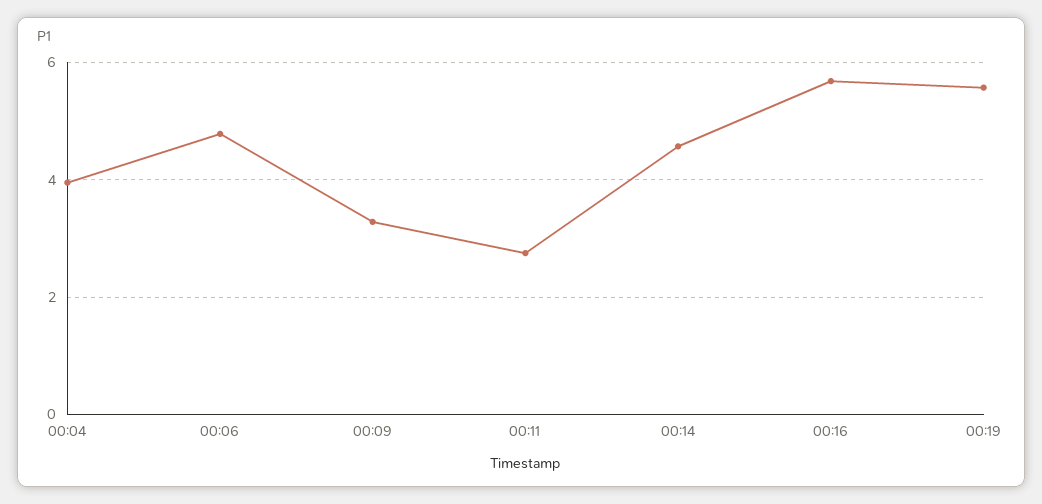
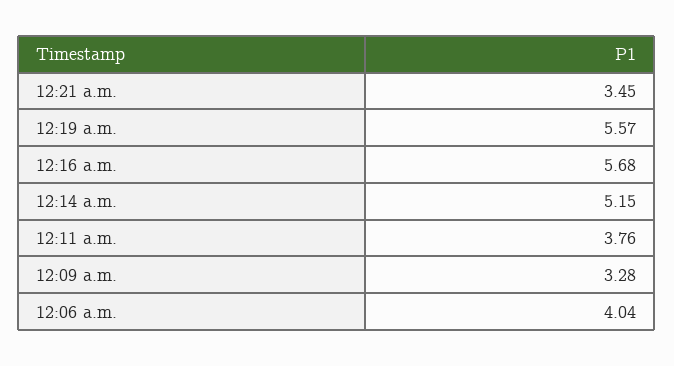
00:04: 4 -> none
00:06: 4.8 -> 4.04
00:11: 2.8 -> 3.76
00:14: 4.6 -> 5.15
12:21 a.m.: none -> 3.45

